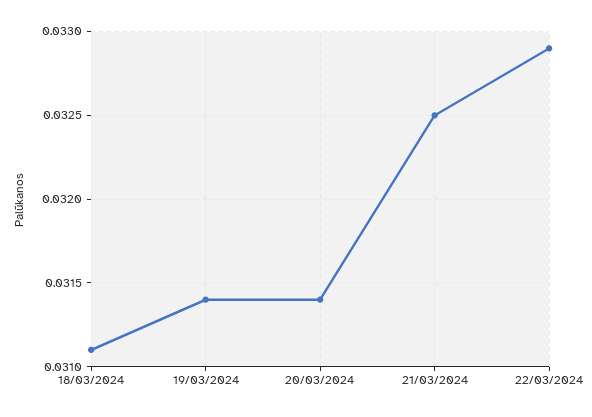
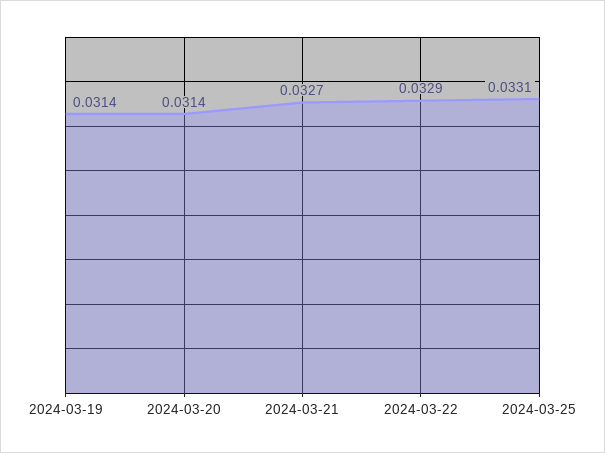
18/03/2024: 0.0311 -> none
21/03/2024: 0.0325 -> 0.0327
2024-03-25: none -> 0.0331

